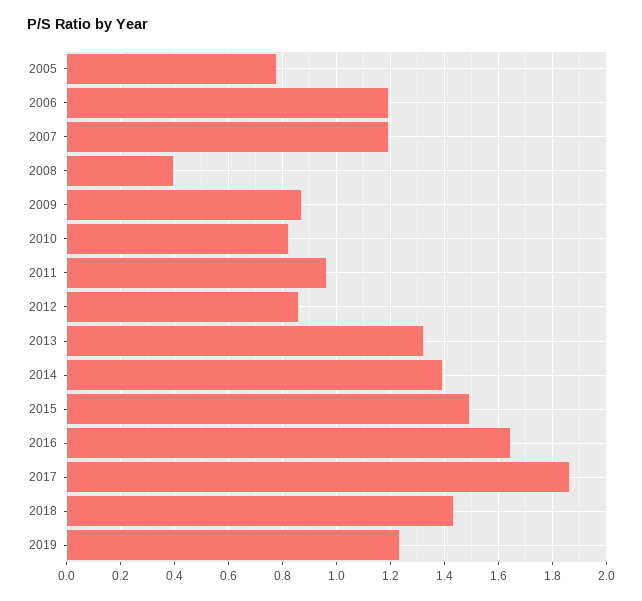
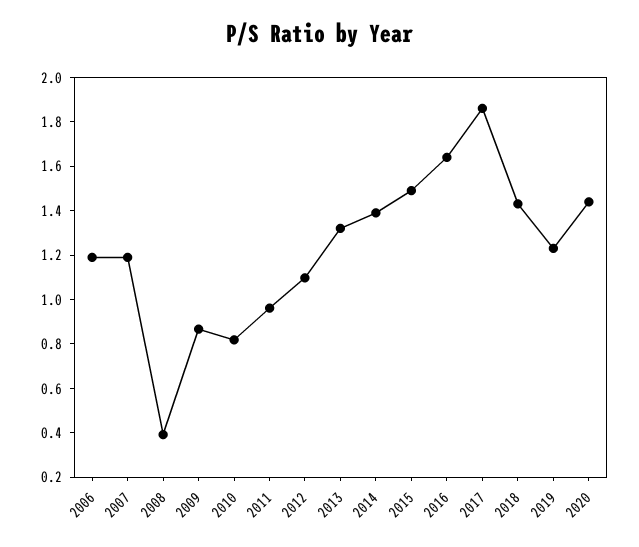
2005: 0.775 -> none
2012: 0.85 -> 1.1
2020: none -> 1.45

